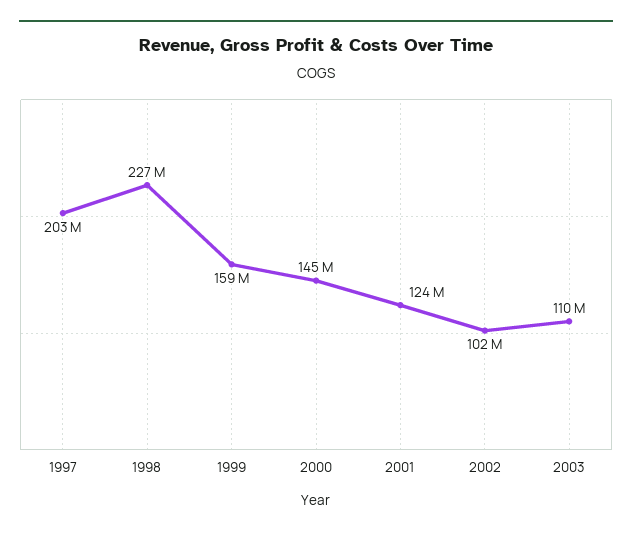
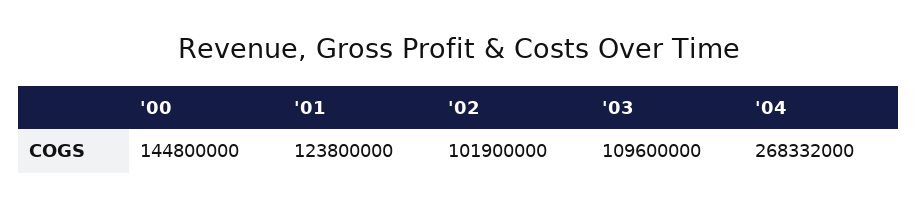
1997: 203000000 -> none
1998: 227000000 -> none
1999: 159000000 -> none
'04: none -> 268332000

